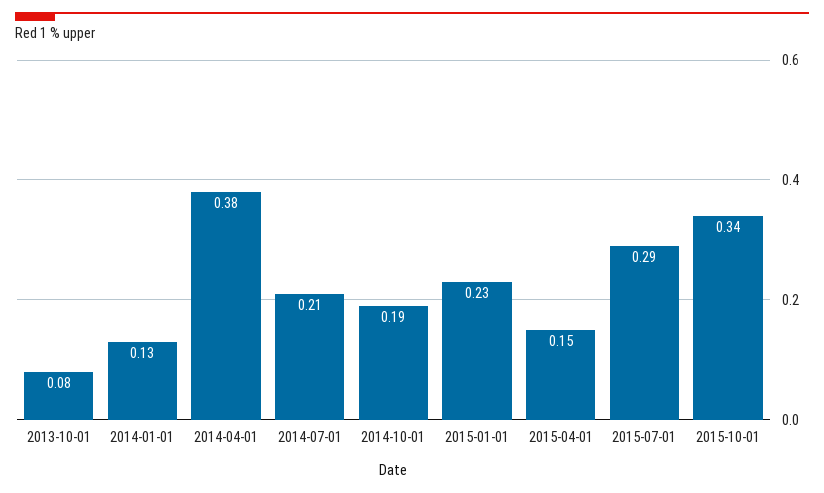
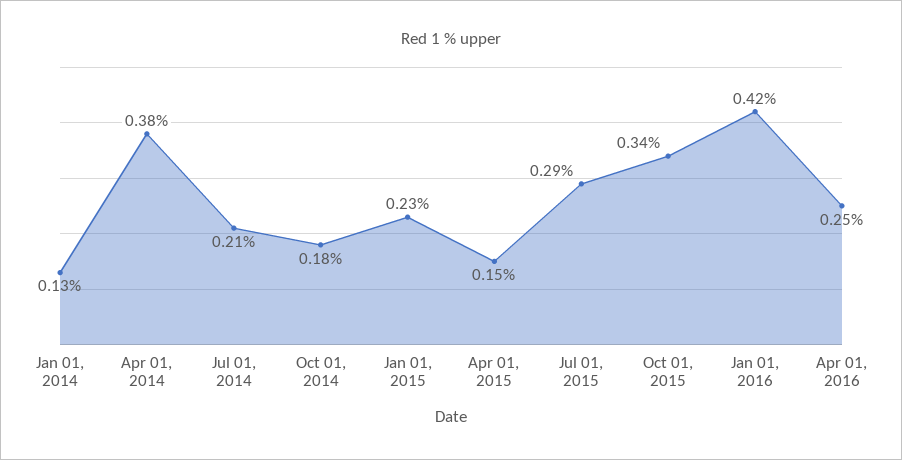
2013-10-01: 0.08 -> none
2014-10-01: 0.19 -> 0.18
Jan 01, 2016: none -> 0.42
Apr 01, 2016: none -> 0.25

